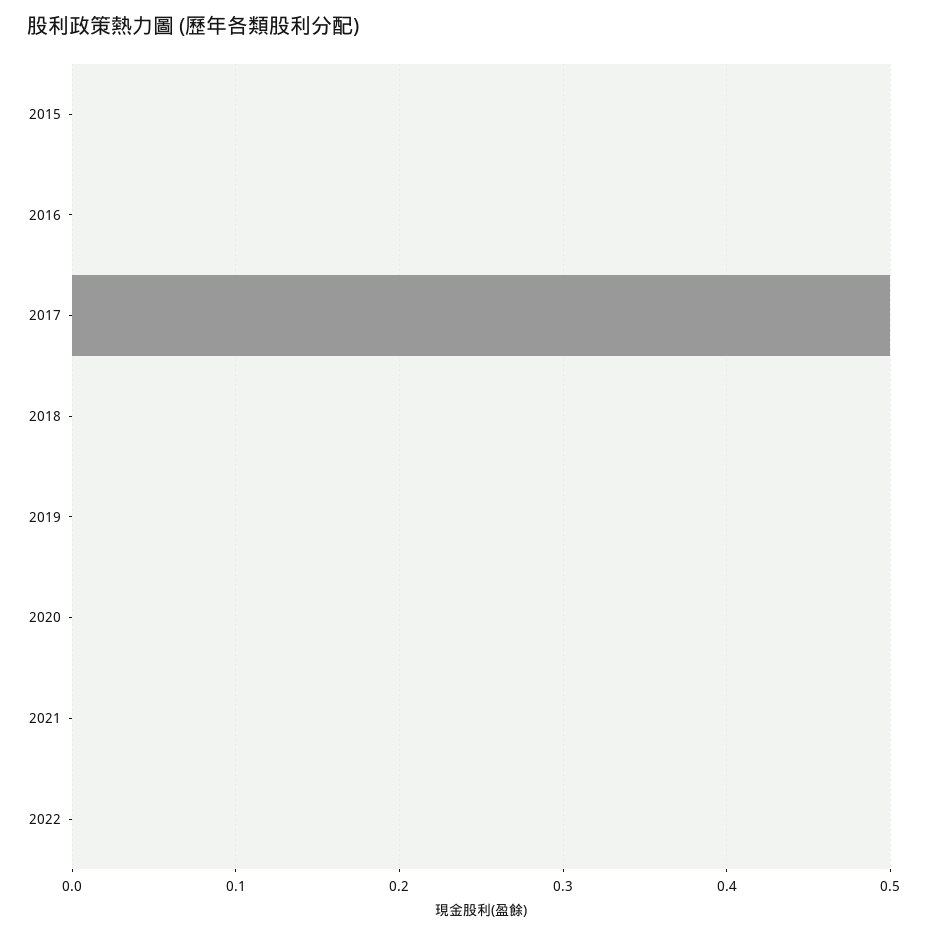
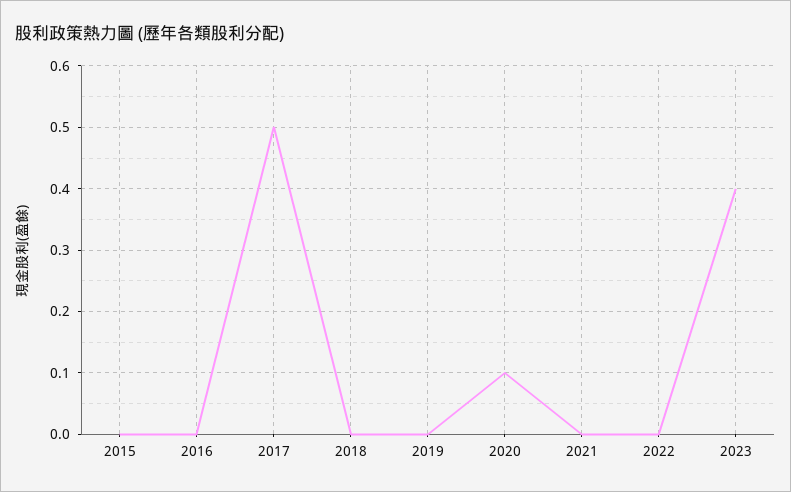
2020: 0 -> 0.1
2023: none -> 0.4

